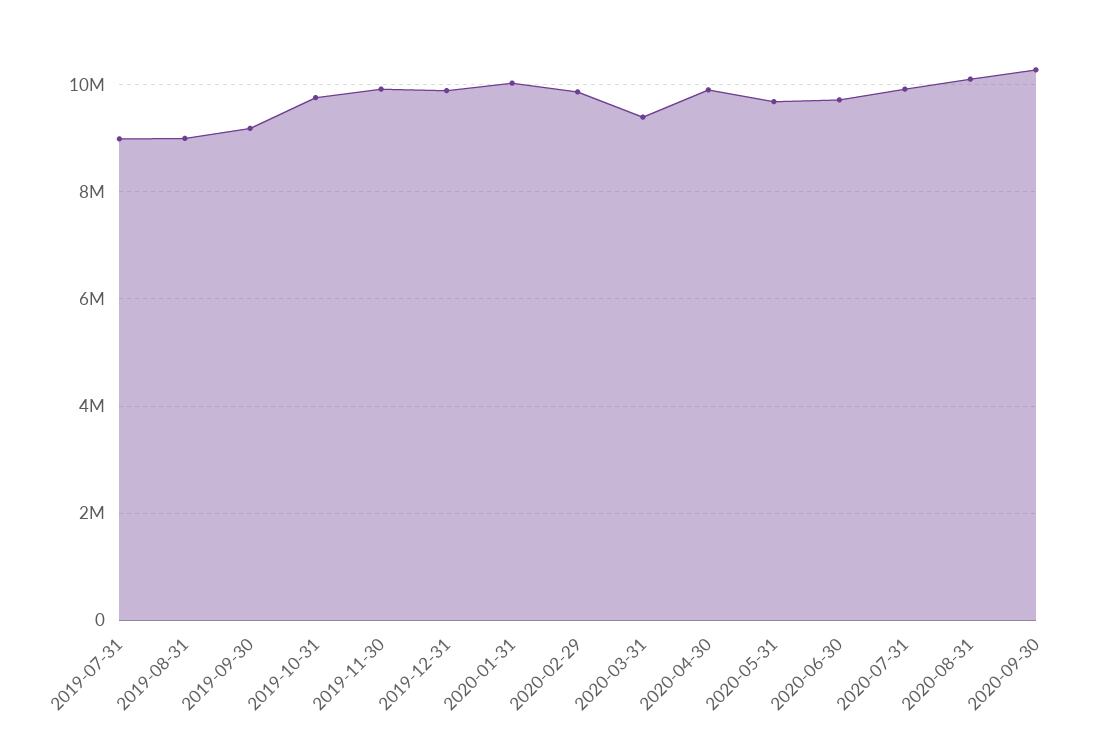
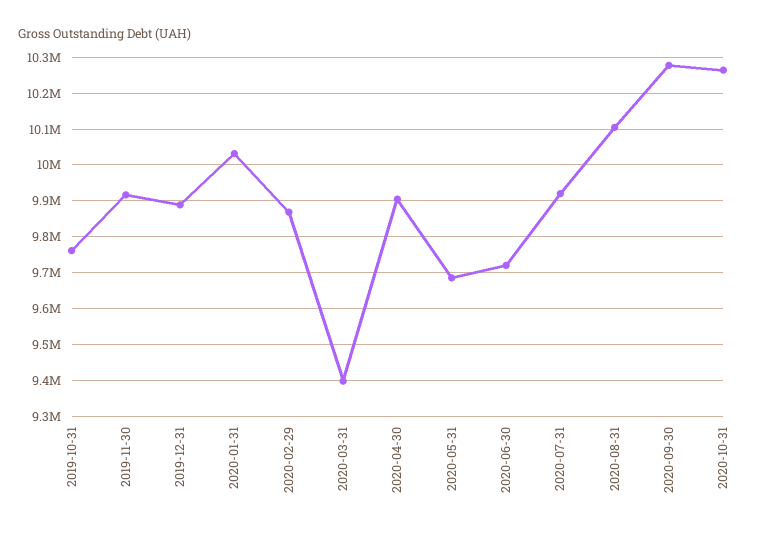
2019-07-31: 9000000 -> none
2019-08-31: 9000000 -> none
2019-09-30: 9200000 -> none
2020-10-31: none -> 10260000

